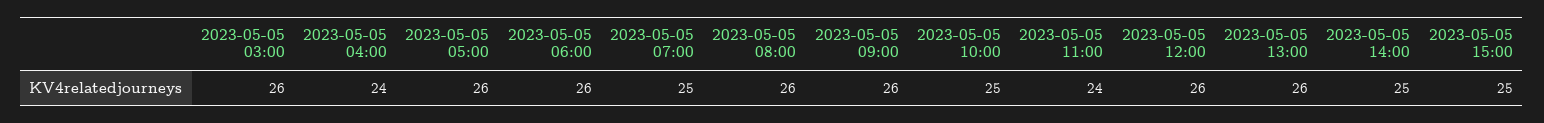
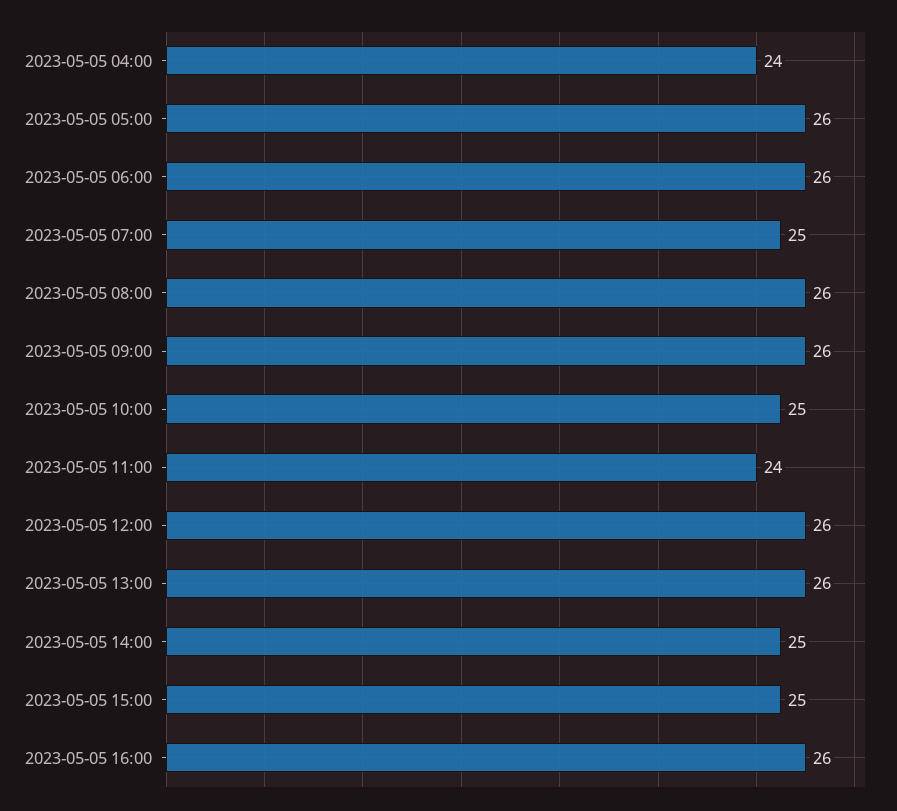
2023-05-05 03:00: 26 -> none
2023-05-05 16:00: none -> 26

